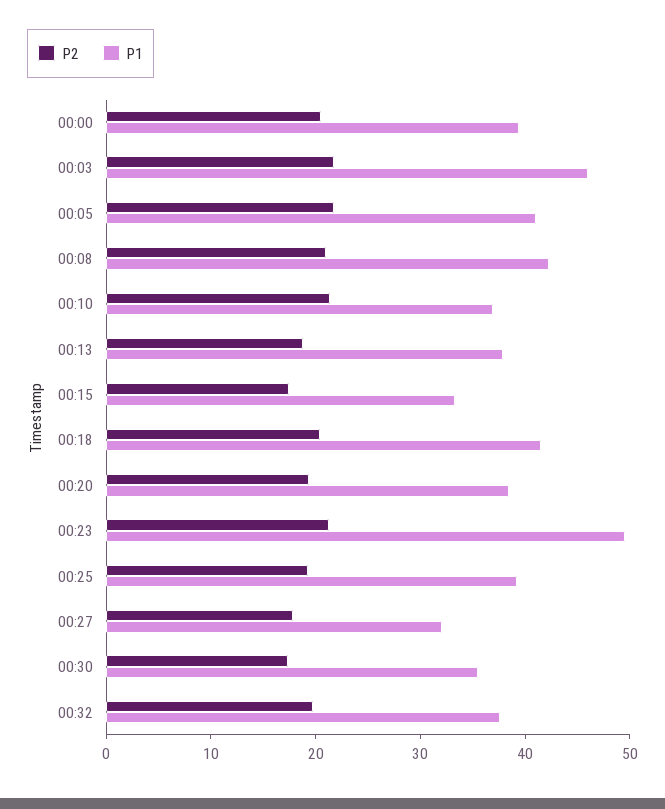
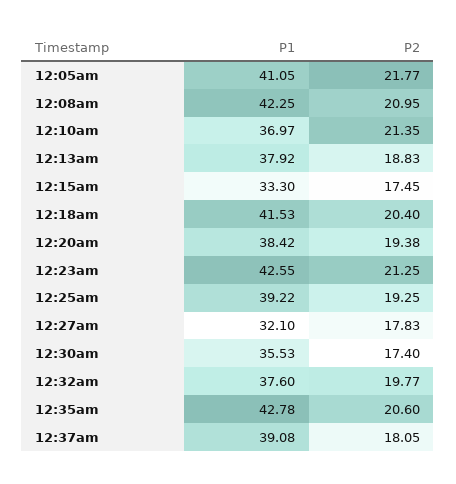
P2, 00:00: 20 -> none
P1, 00:00: 40 -> none
P2, 00:03: 22 -> none
P1, 00:03: 46 -> none
P1, 00:23: 50 -> 42.55
P1, 12:35am: none -> 42.78
P2, 12:35am: none -> 20.6
P1, 12:37am: none -> 39.08
P2, 12:37am: none -> 18.05

